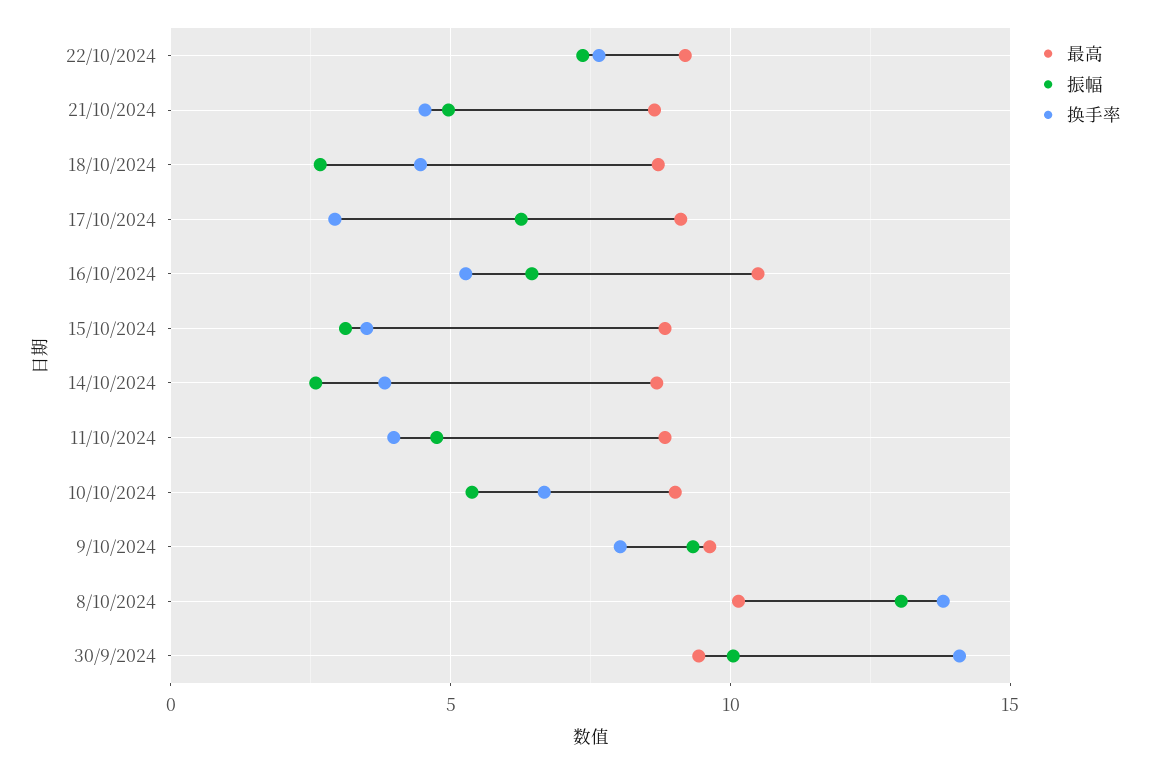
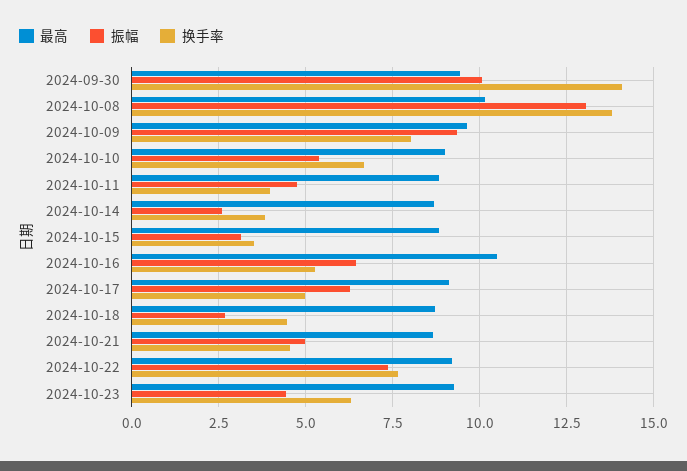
换手率, 17/10/2024: 3 -> 5
最高, 2024-10-23: none -> 9.25
振幅, 2024-10-23: none -> 4.5
换手率, 2024-10-23: none -> 6.25

